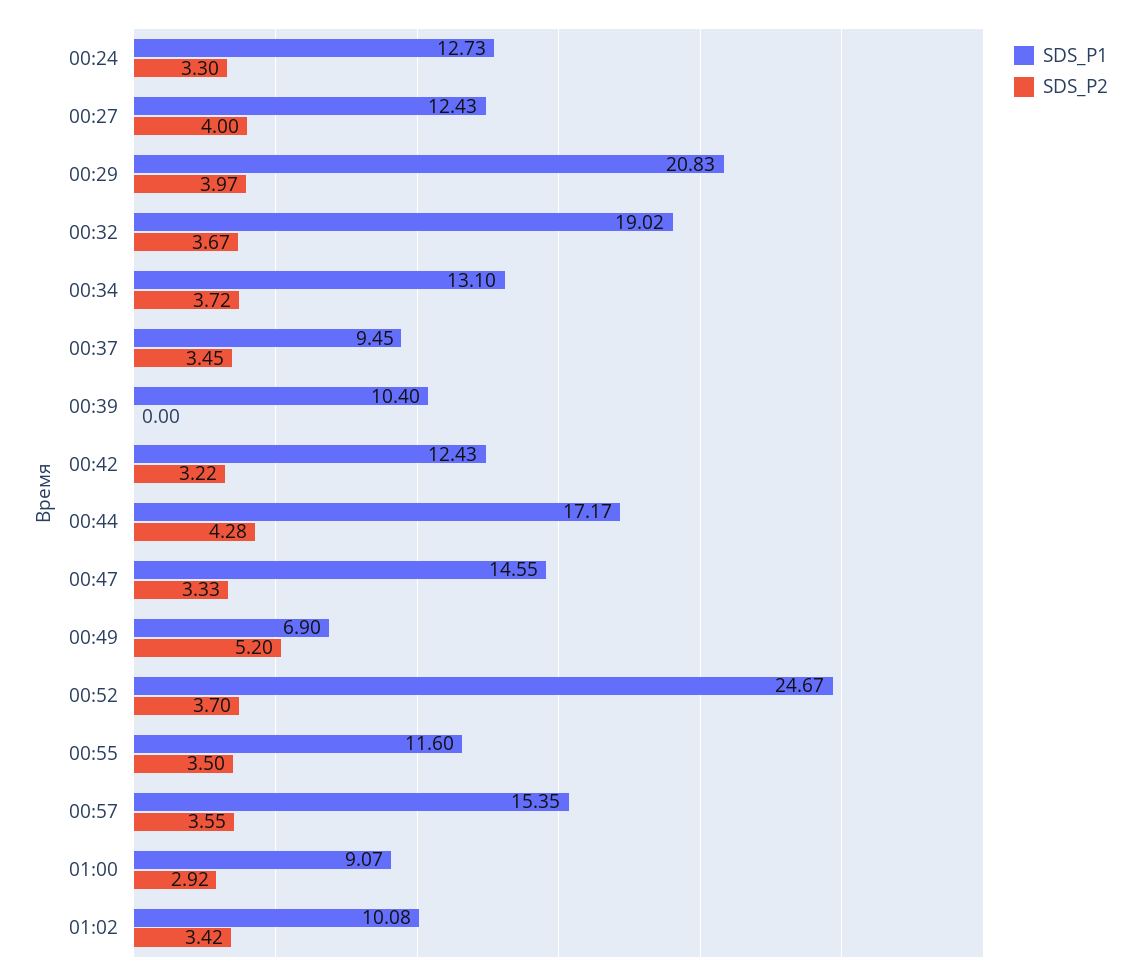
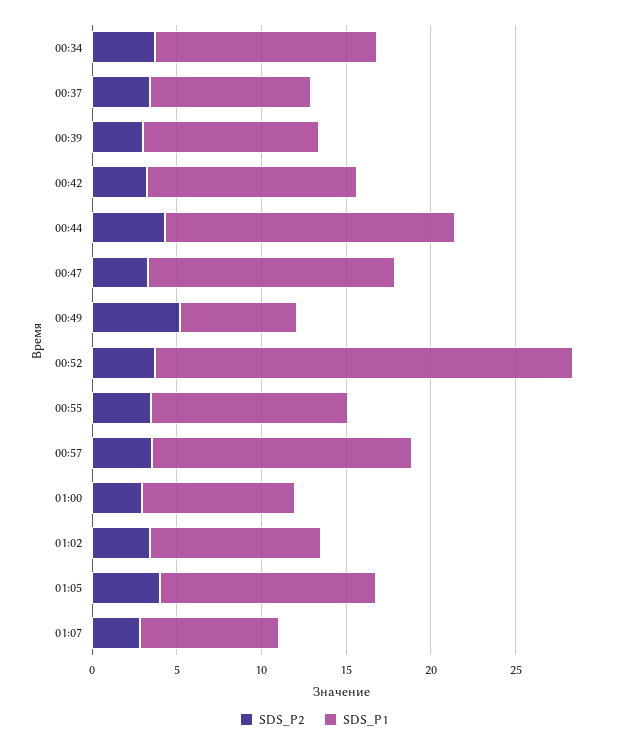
SDS_P1, 00:24: 12.73 -> none
SDS_P2, 00:24: 3.3 -> none
SDS_P1, 00:27: 12.43 -> none
SDS_P2, 00:27: 4 -> none
SDS_P1, 00:29: 20.83 -> none
SDS_P2, 00:29: 3.97 -> none
SDS_P1, 00:32: 19.02 -> none
SDS_P2, 00:32: 3.67 -> none
SDS_P2, 00:39: 0 -> 3
SDS_P2, 01:05: none -> 4
SDS_P1, 01:05: none -> 13
SDS_P2, 01:07: none -> 3
SDS_P1, 01:07: none -> 8

